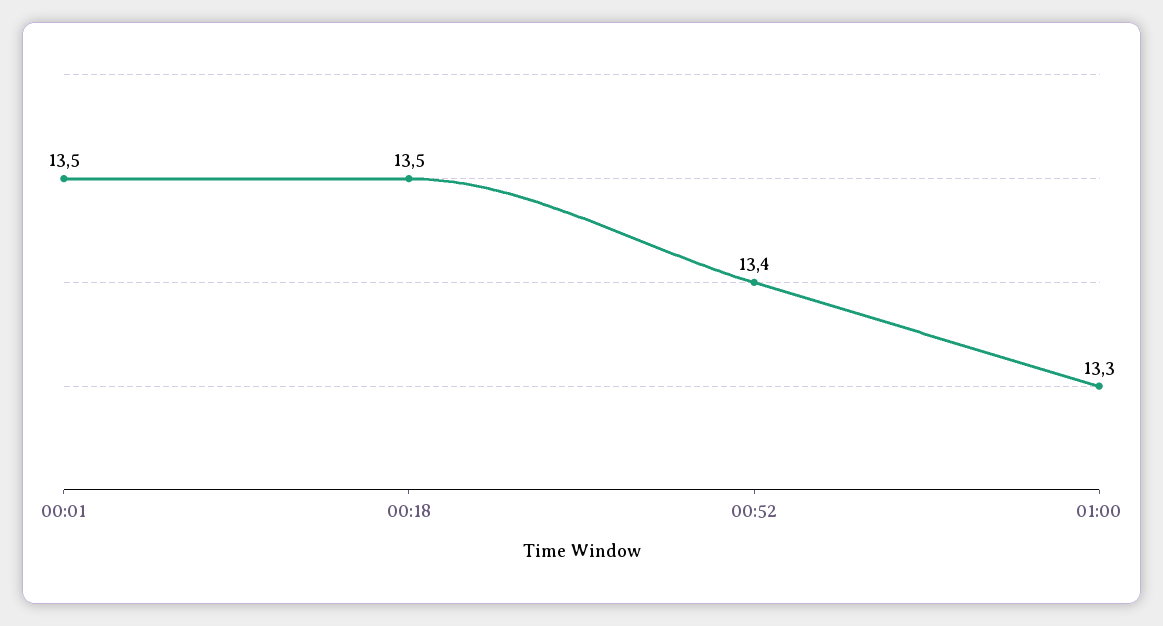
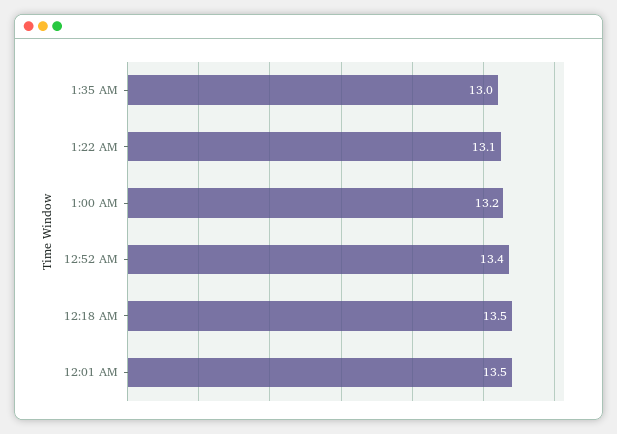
01:00: 13.3 -> 13.2
1:35 AM: none -> 13
1:22 AM: none -> 13.1

